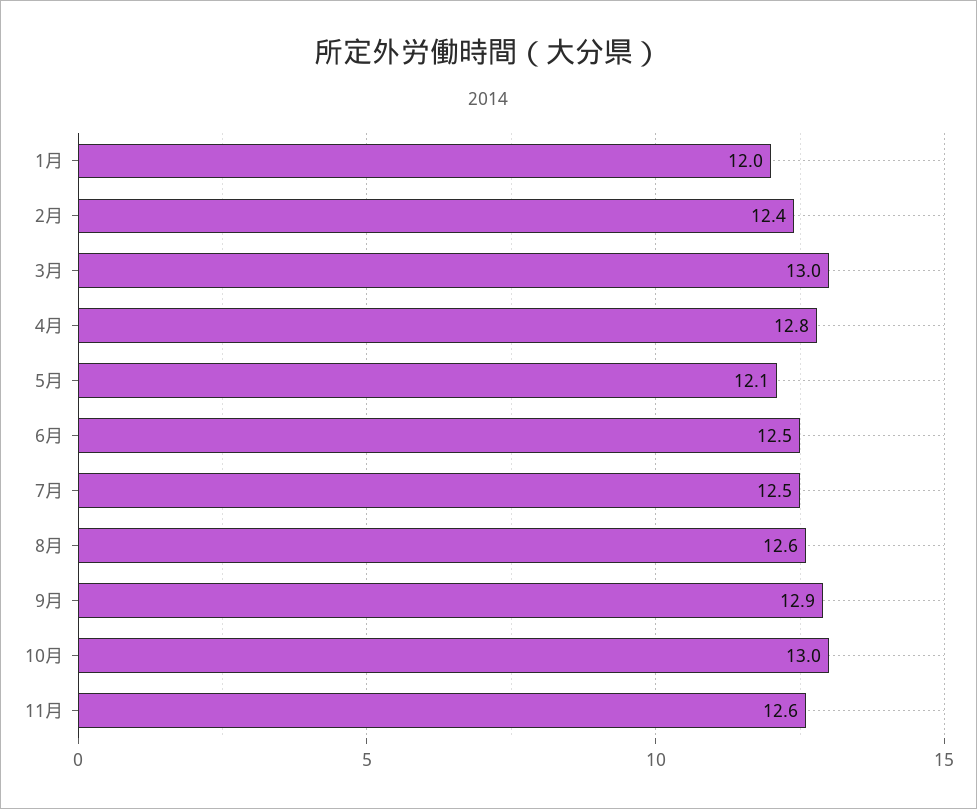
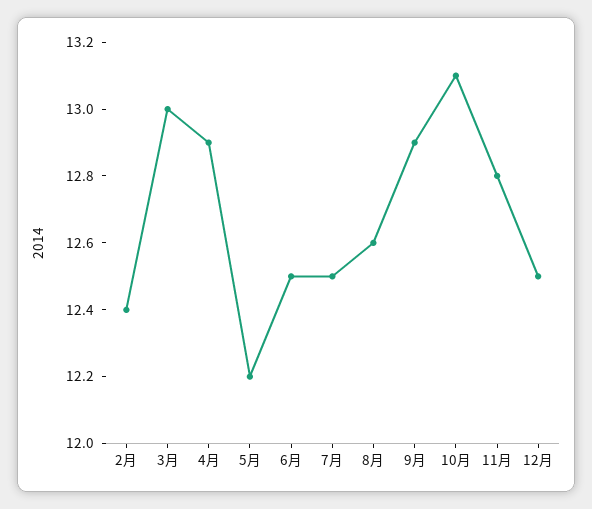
1月: 12 -> none
4月: 12.8 -> 12.9
5月: 12.1 -> 12.2
10月: 13 -> 13.1
11月: 12.6 -> 12.8
12月: none -> 12.5

